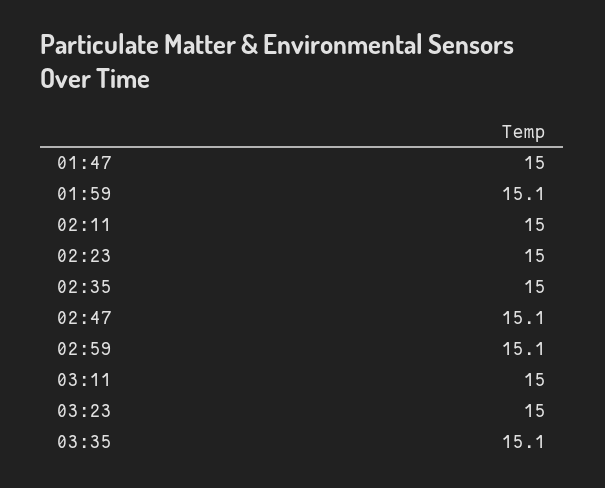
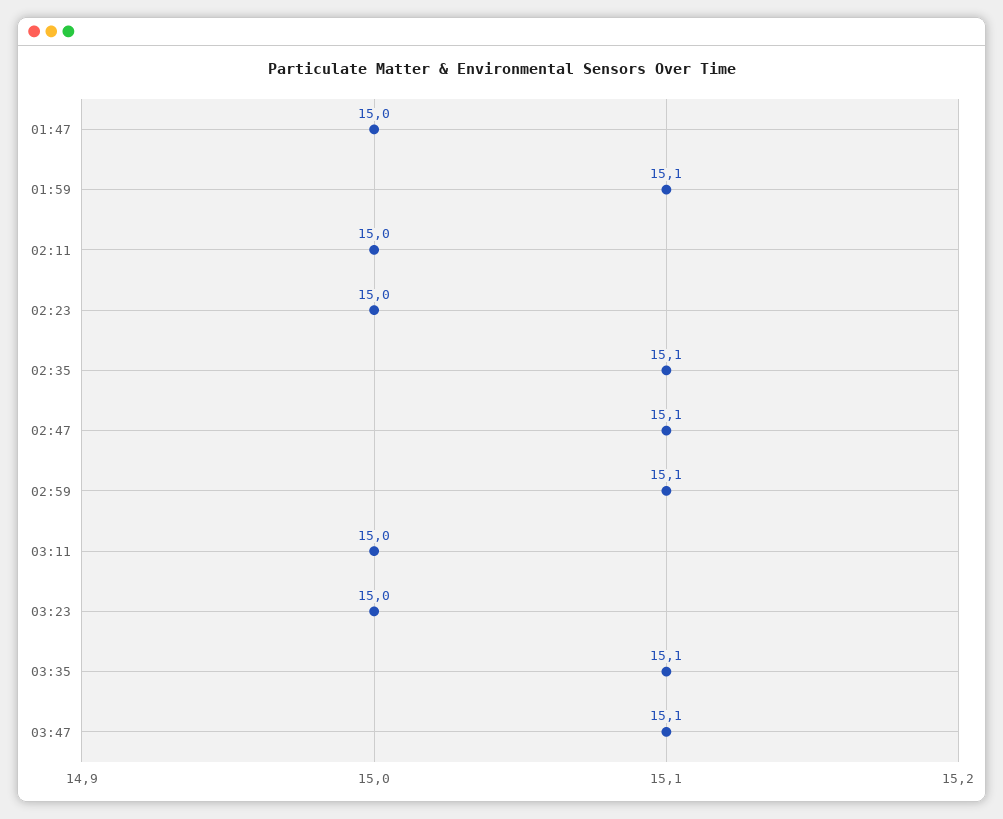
02:35: 15 -> 15.1
03:47: none -> 15.1

